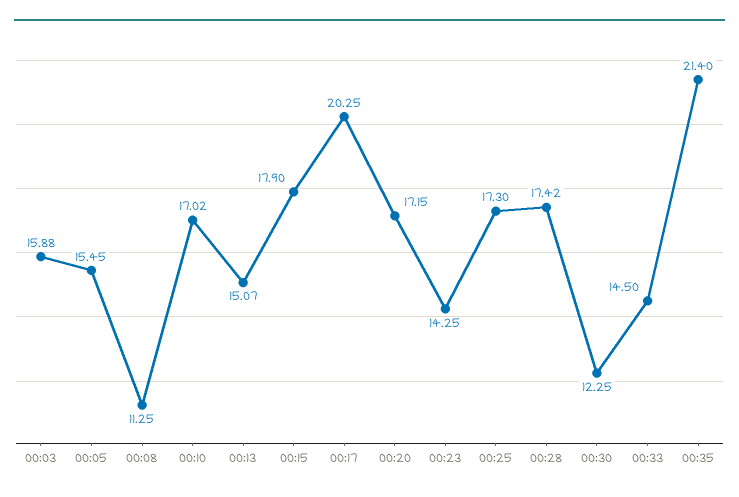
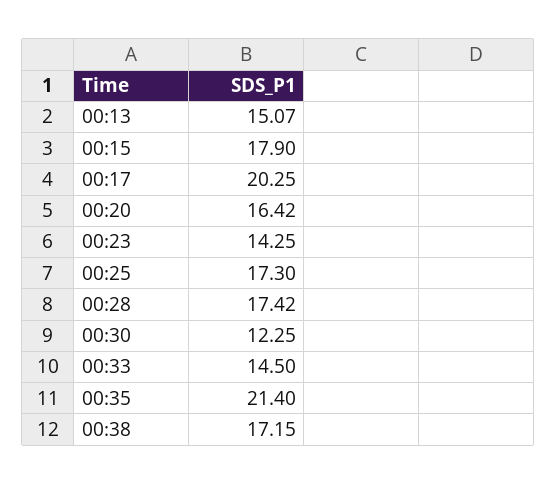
00:03: 15.88 -> none
00:05: 15.45 -> none
00:08: 11.25 -> none
00:10: 17.02 -> none
00:20: 17.15 -> 16.42
00:38: none -> 17.15

